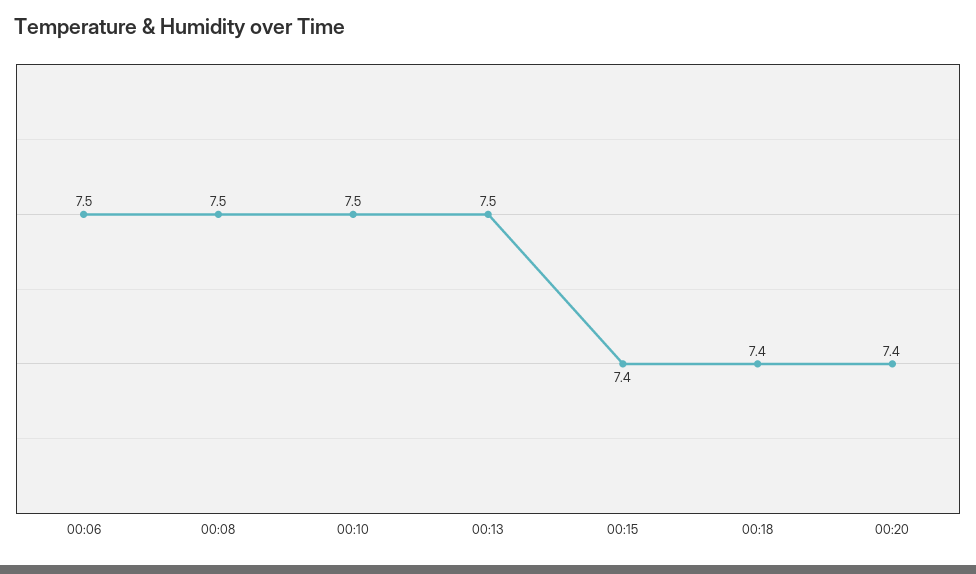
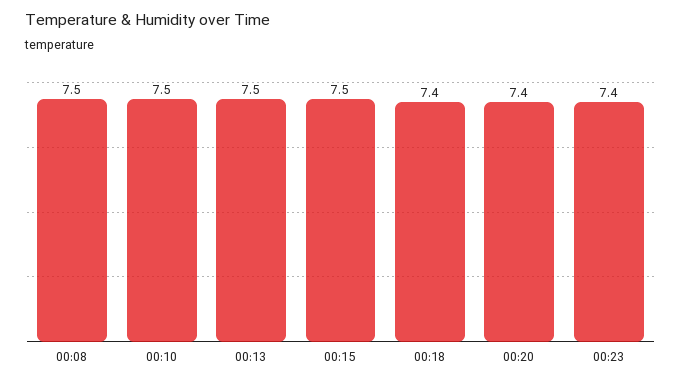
00:06: 7.5 -> none
00:15: 7.4 -> 7.5
00:23: none -> 7.4

